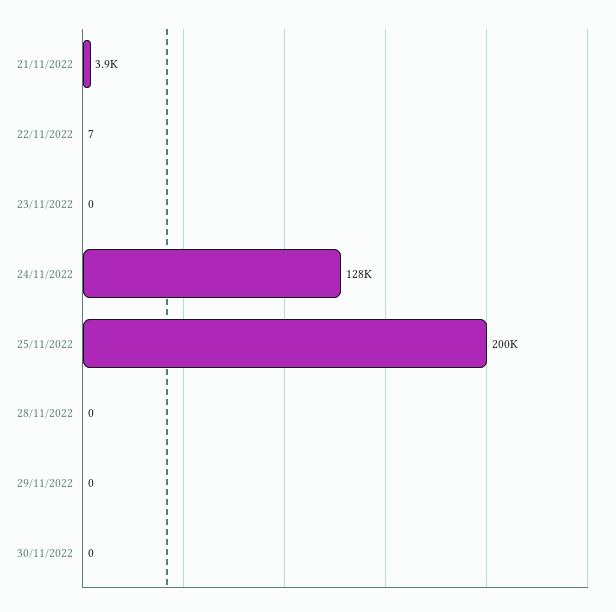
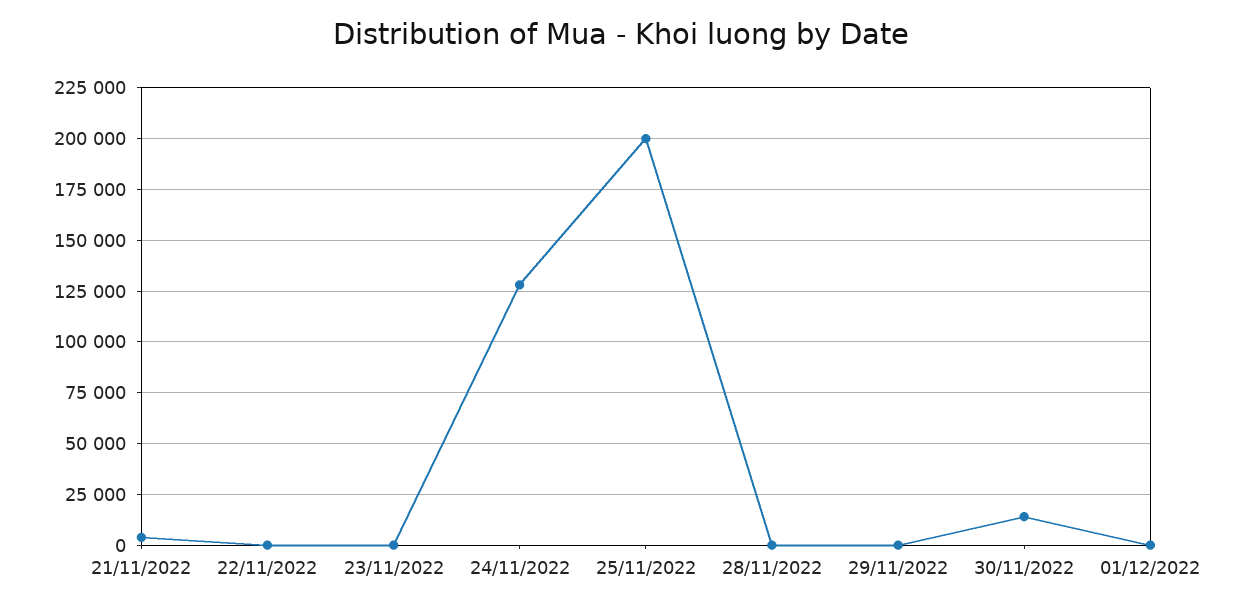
30/11/2022: 0 -> 15000
01/12/2022: none -> 0

